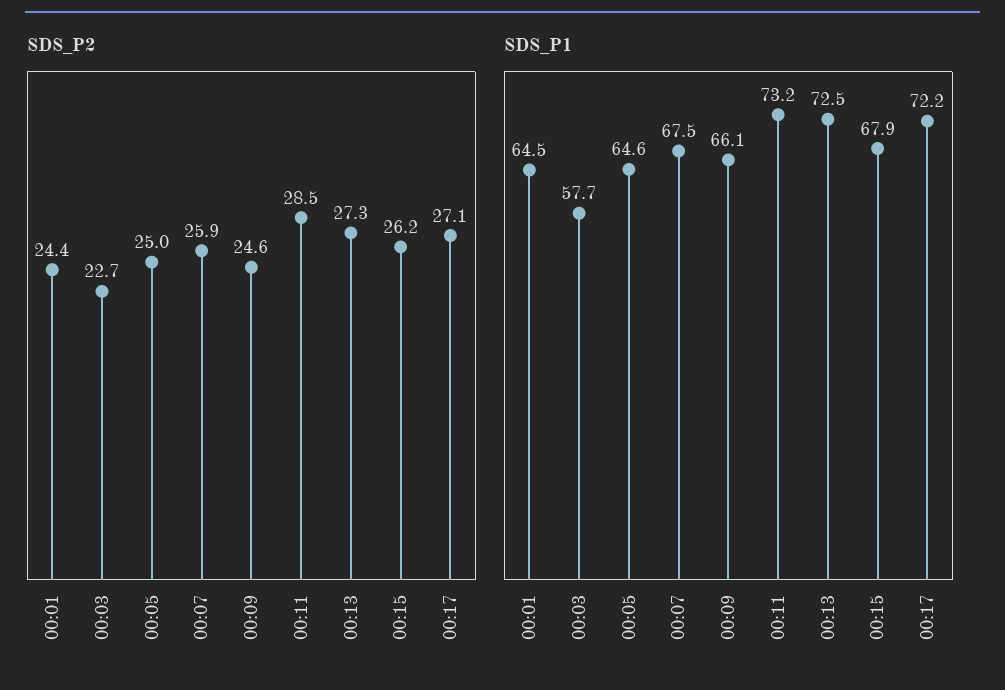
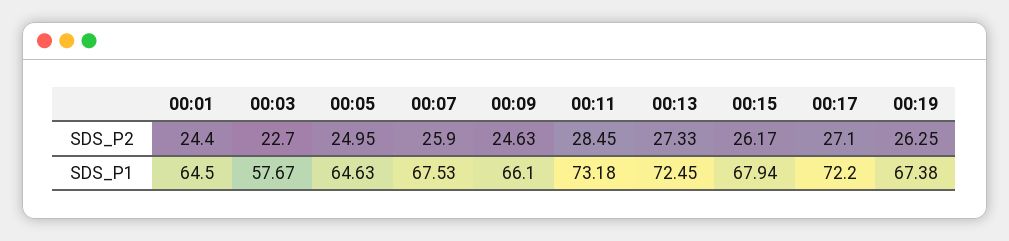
SDS_P2, 00:19: none -> 26.25
SDS_P1, 00:19: none -> 67.38

